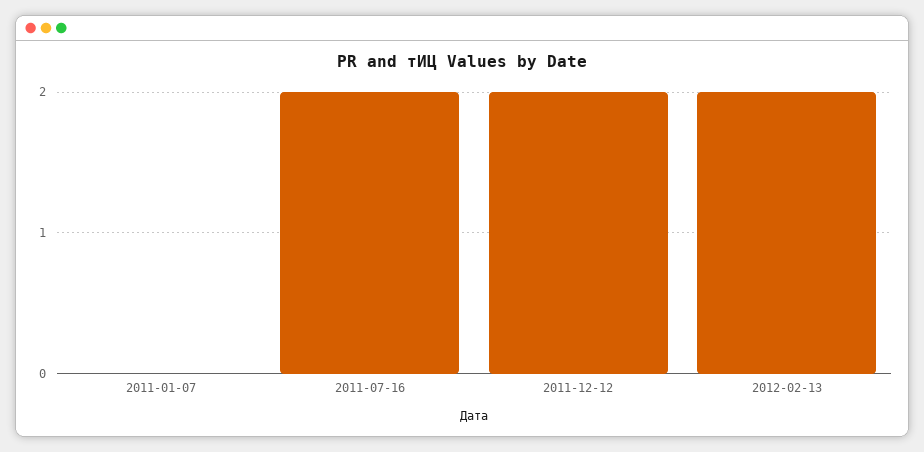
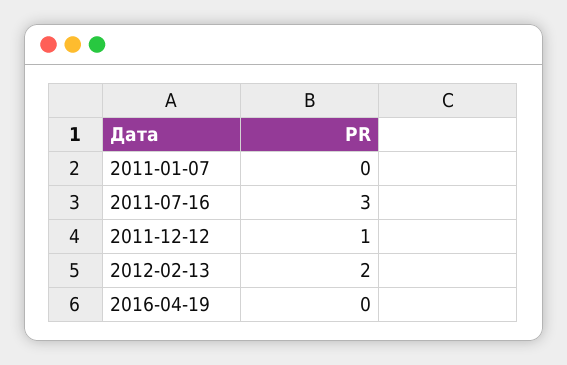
2011-07-16: 2 -> 3
2011-12-12: 2 -> 1
2016-04-19: none -> 0

